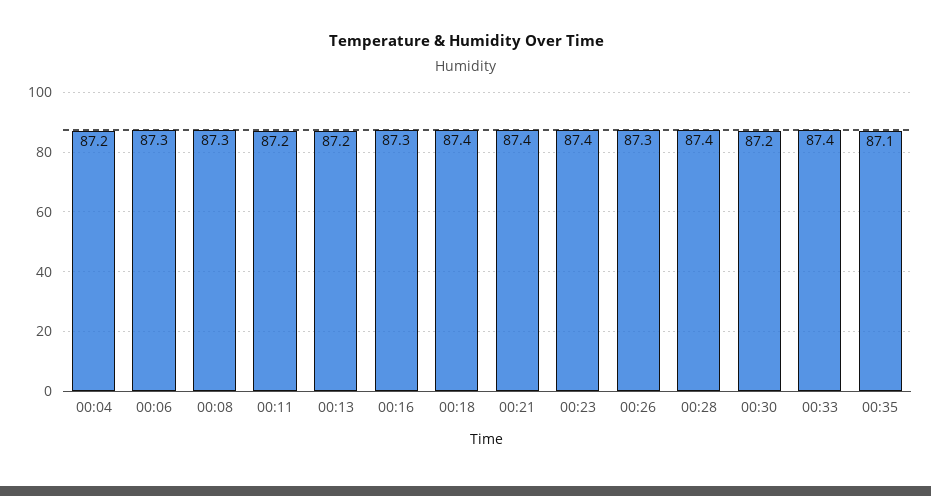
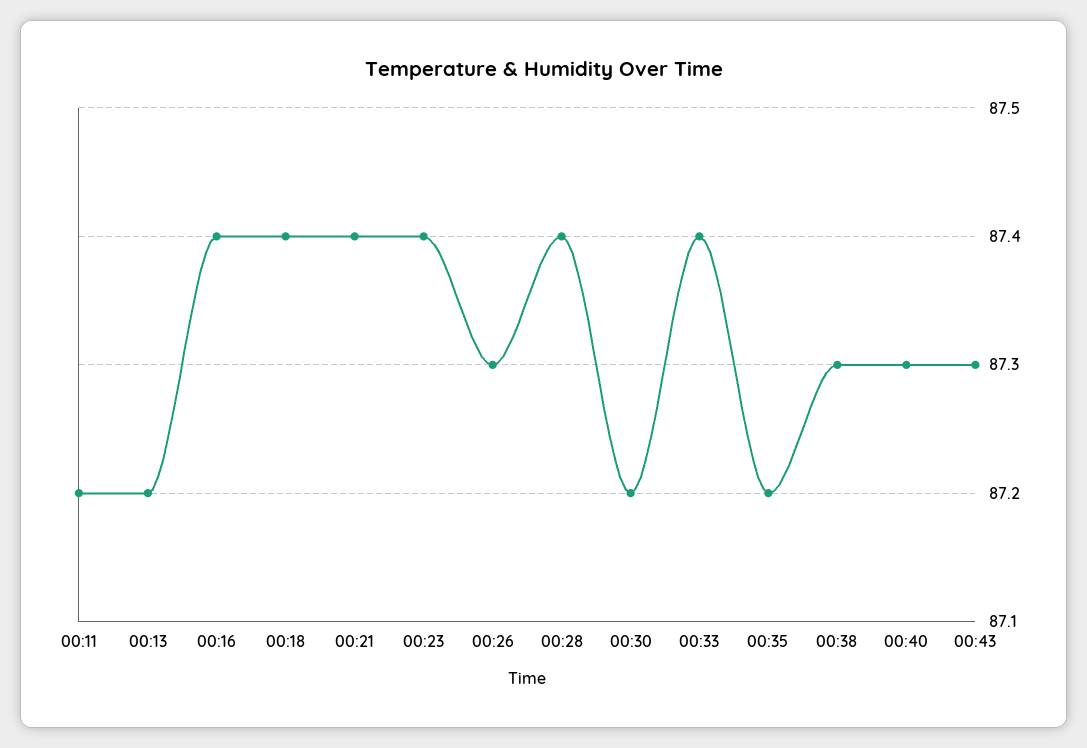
00:04: 87.2 -> none
00:06: 87.3 -> none
00:08: 87.3 -> none
00:16: 87.3 -> 87.4
00:35: 87.1 -> 87.2
00:38: none -> 87.3
00:40: none -> 87.3
00:43: none -> 87.3

